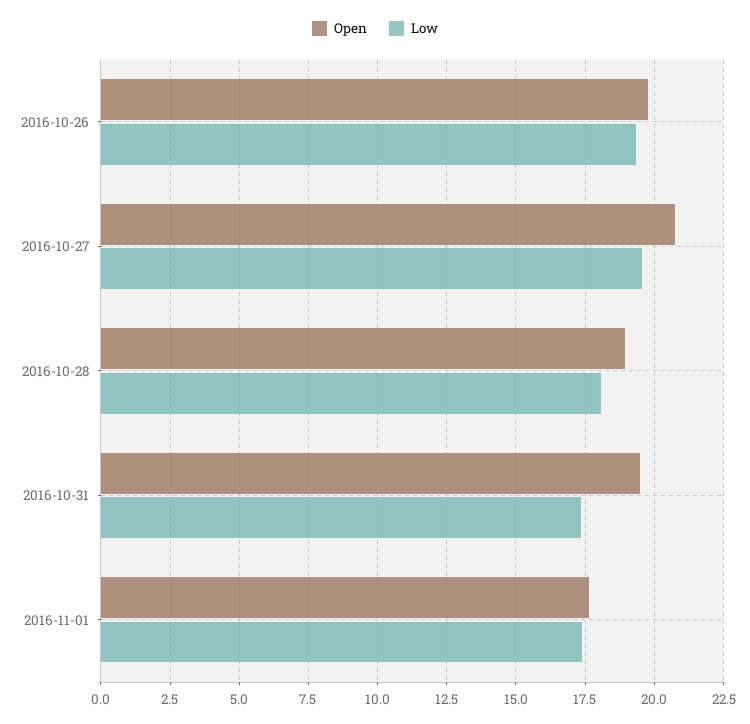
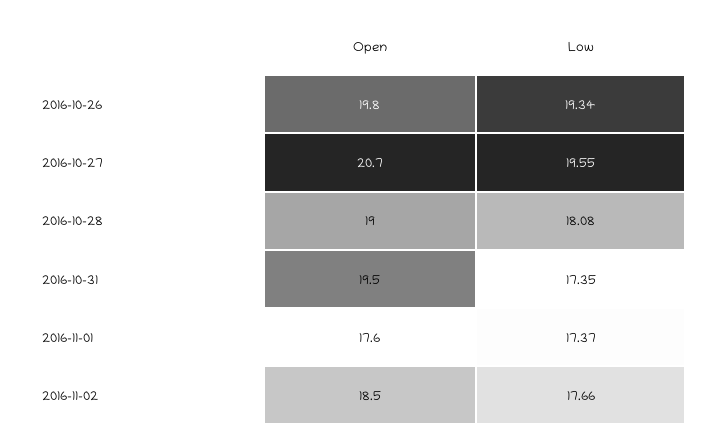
Open, 2016-11-02: none -> 18.5
Low, 2016-11-02: none -> 17.66

